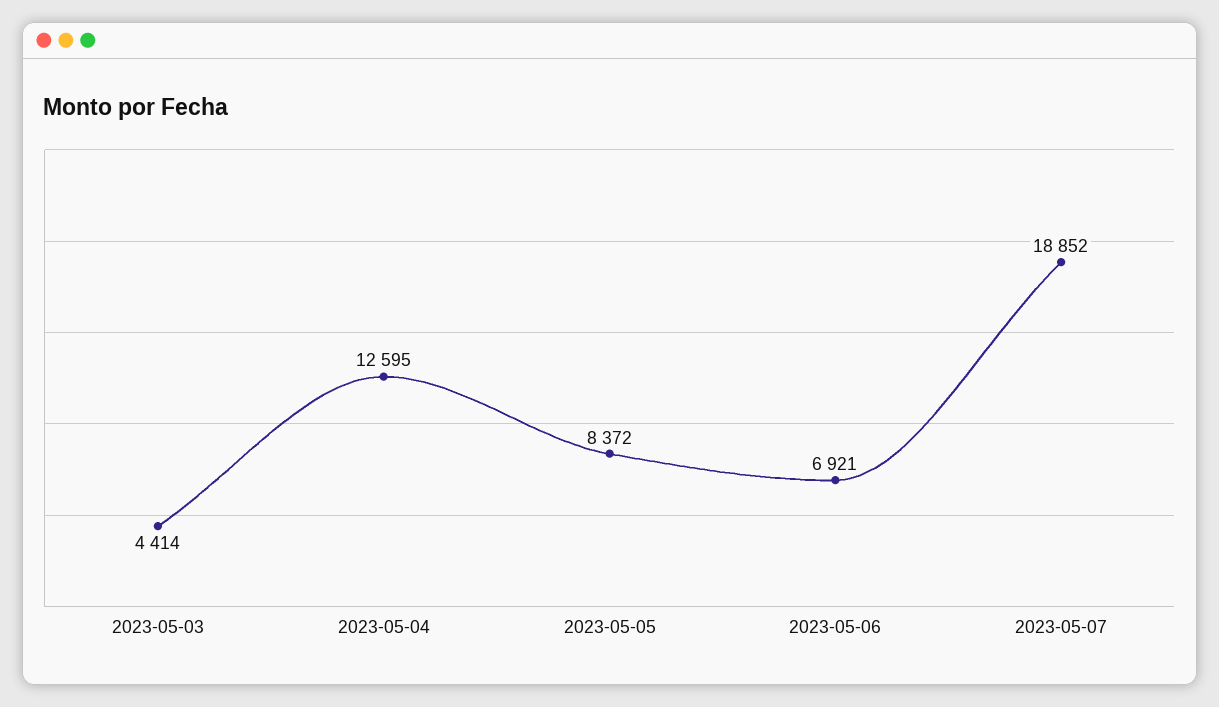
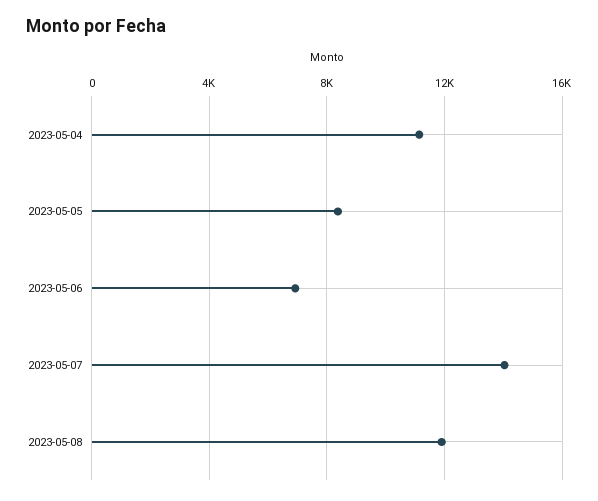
2023-05-03: 4414 -> none
2023-05-04: 12595 -> 11000
2023-05-07: 18852 -> 14000
2023-05-08: none -> 12000

